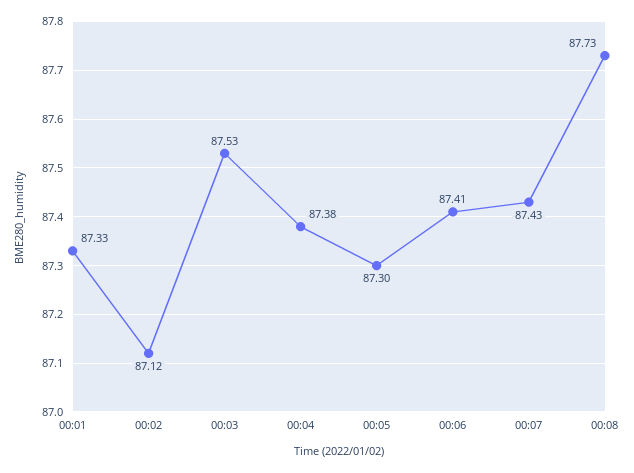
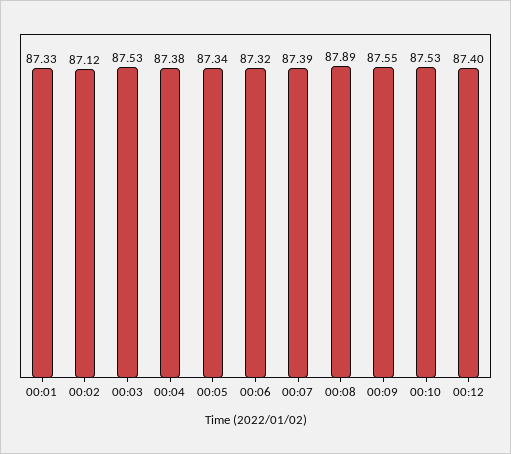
00:05: 87.3 -> 87.34
00:06: 87.41 -> 87.32
00:07: 87.43 -> 87.39
00:08: 87.73 -> 87.89
00:09: none -> 87.55
00:10: none -> 87.53
00:12: none -> 87.4

